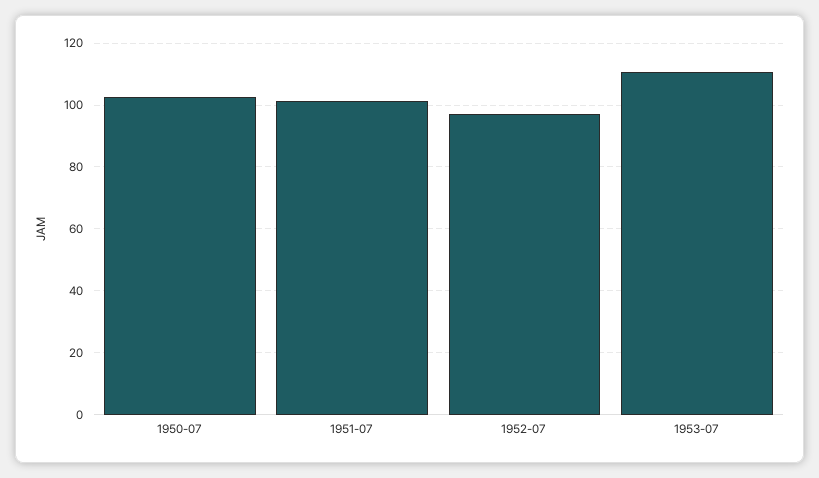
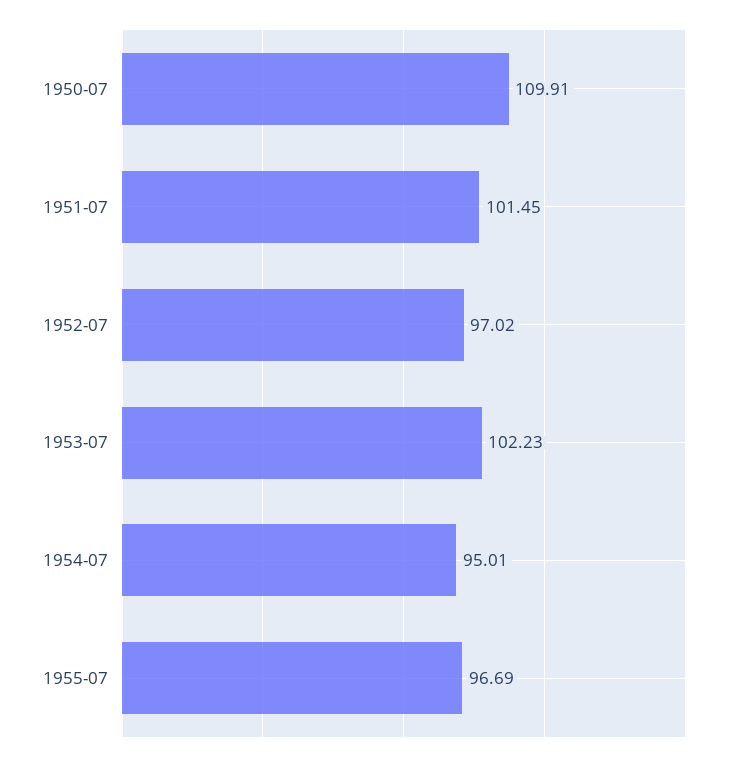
1950-07: 102 -> 109.91
1953-07: 110 -> 102.23
1954-07: none -> 95.01
1955-07: none -> 96.69

